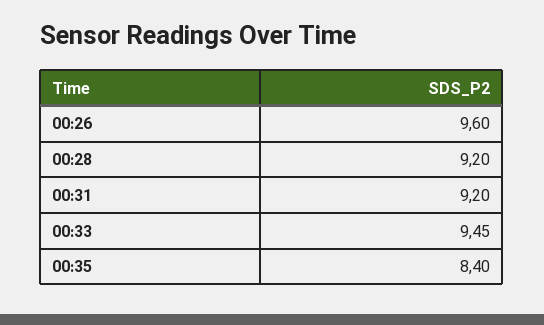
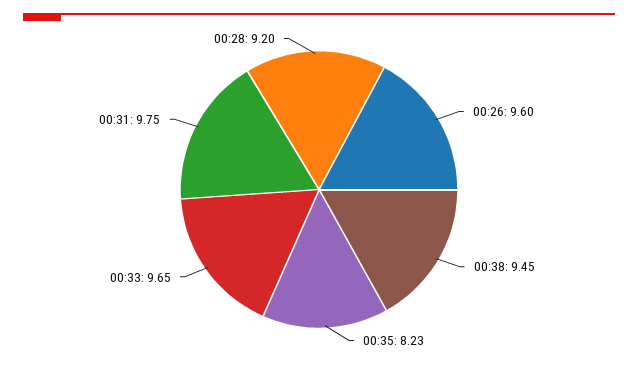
00:31: 9.2 -> 9.75
00:33: 9.45 -> 9.65
00:35: 8.4 -> 8.23
00:38: none -> 9.45

